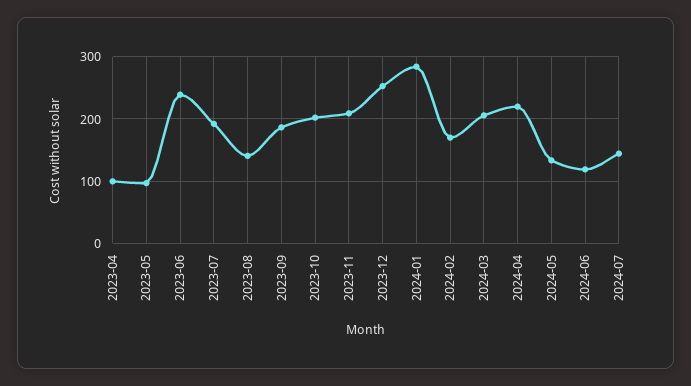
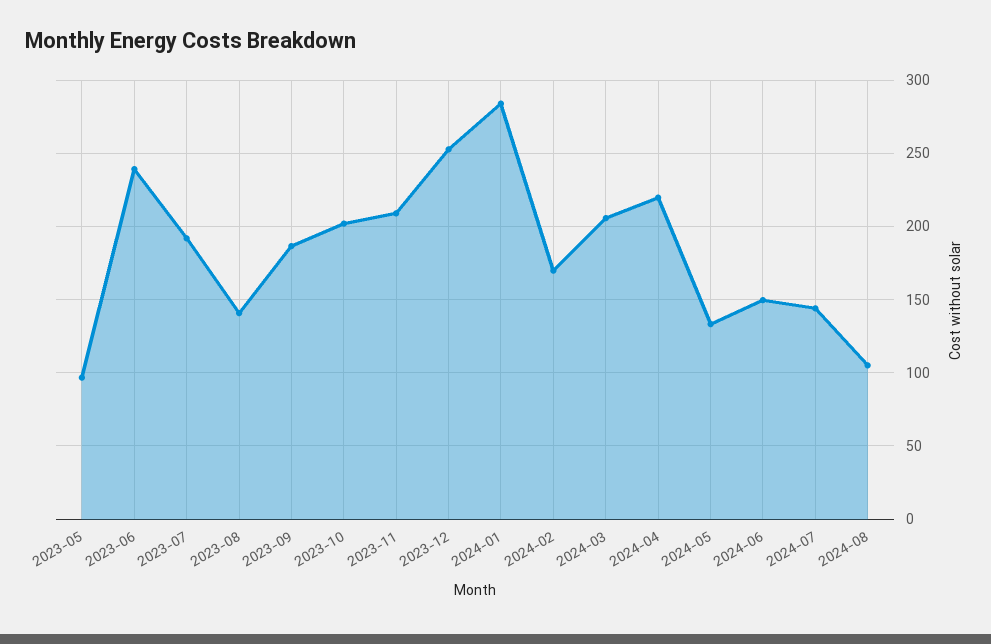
2023-04: 100 -> none
2024-06: 120 -> 150
2024-08: none -> 105

